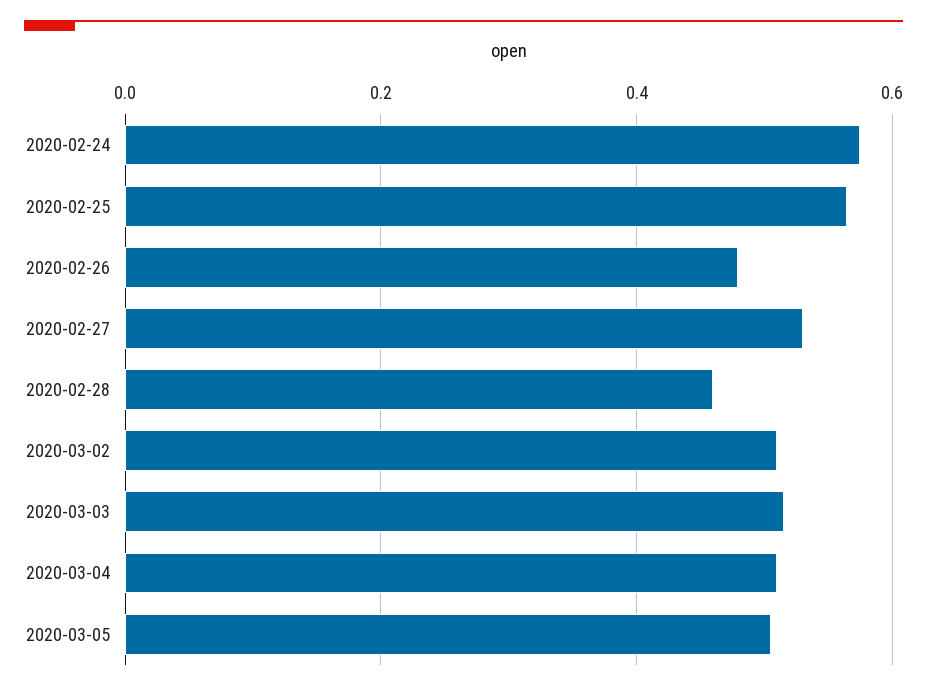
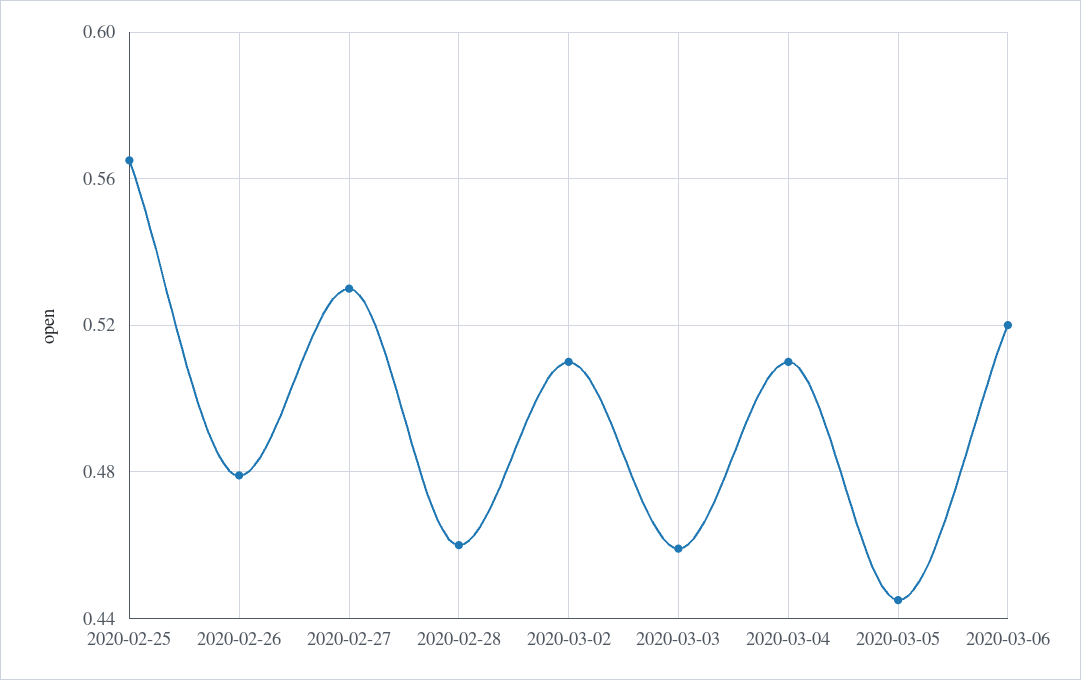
2020-02-24: 0.58 -> none
2020-03-03: 0.52 -> 0.46
2020-03-05: 0.5 -> 0.445
2020-03-06: none -> 0.52

